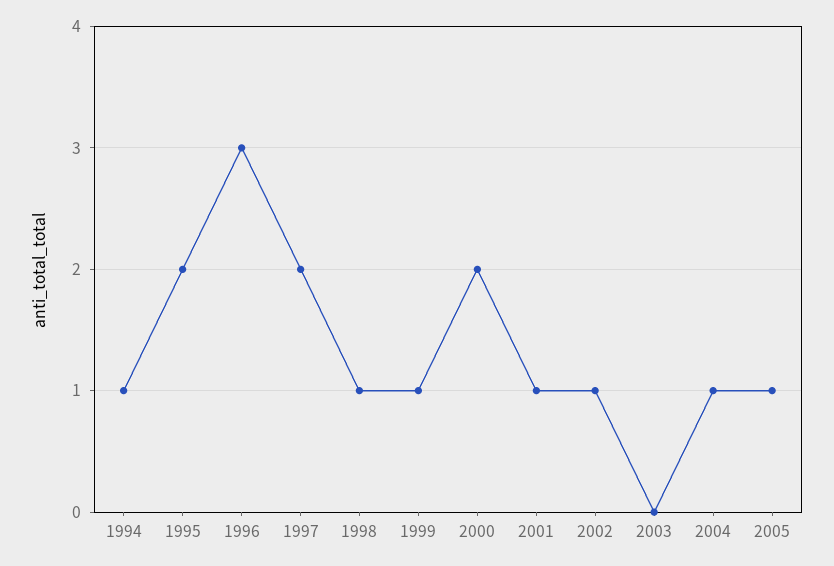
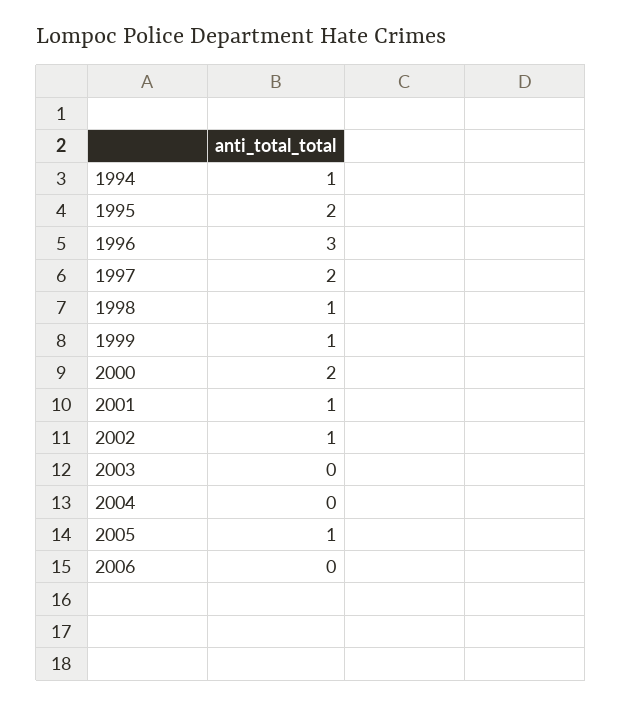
2004: 1 -> 0
2006: none -> 0

